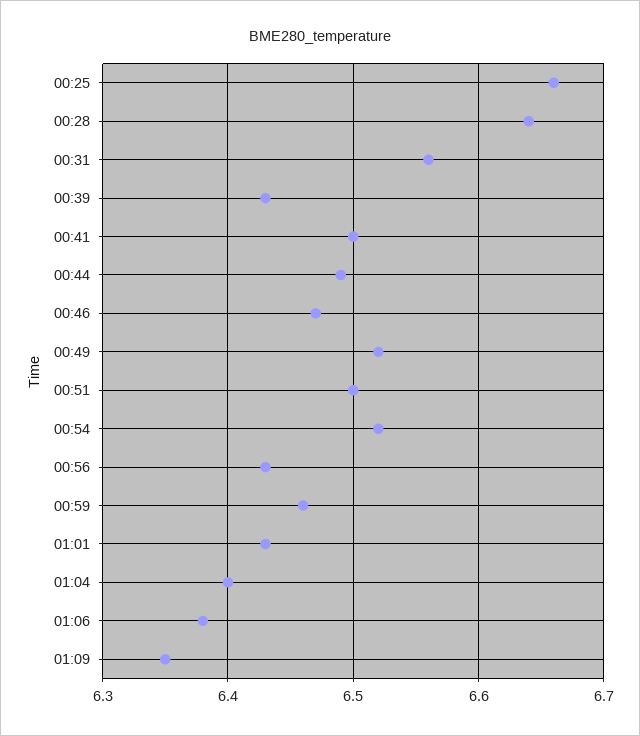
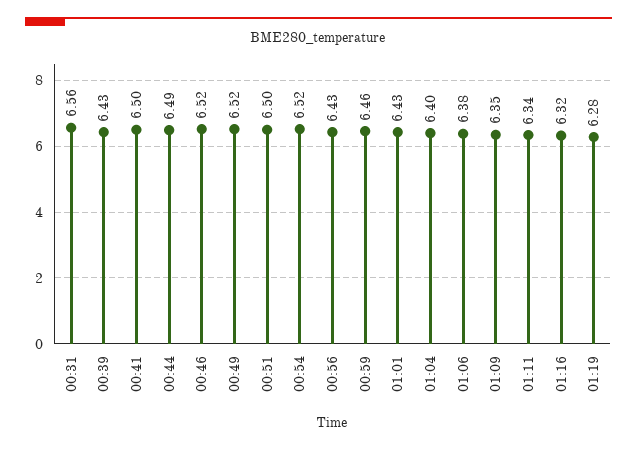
00:25: 6.66 -> none
00:28: 6.64 -> none
00:46: 6.47 -> 6.52
01:11: none -> 6.34
01:16: none -> 6.32
01:19: none -> 6.28

